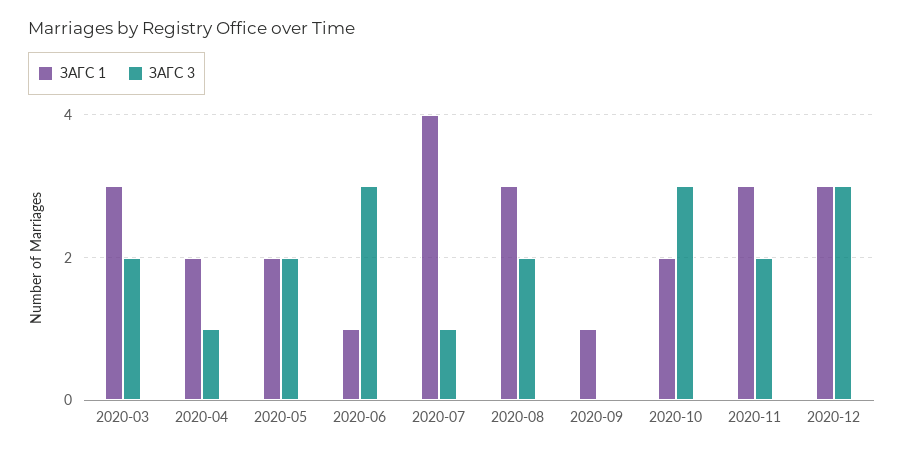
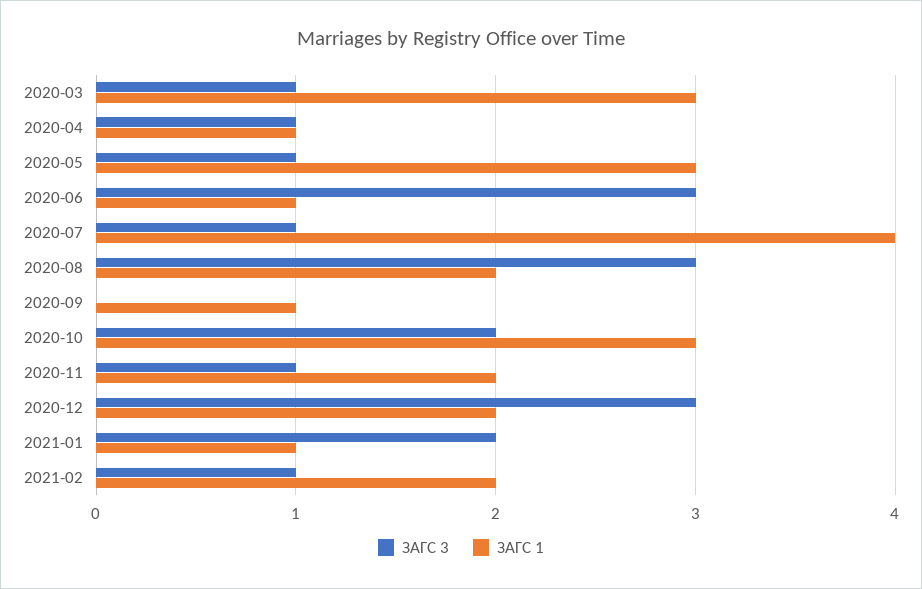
ЗАГС 3, 2020-03: 2 -> 1
ЗАГС 1, 2020-04: 2 -> 1
ЗАГС 1, 2020-05: 2 -> 3
ЗАГС 3, 2020-05: 2 -> 1
ЗАГС 1, 2020-08: 3 -> 2
ЗАГС 3, 2020-08: 2 -> 3
ЗАГС 1, 2020-10: 2 -> 3
ЗАГС 3, 2020-10: 3 -> 2
ЗАГС 1, 2020-11: 3 -> 2
ЗАГС 3, 2020-11: 2 -> 1
ЗАГС 1, 2020-12: 3 -> 2
ЗАГС 3, 2021-01: none -> 2
ЗАГС 1, 2021-01: none -> 1
ЗАГС 3, 2021-02: none -> 1
ЗАГС 1, 2021-02: none -> 2

